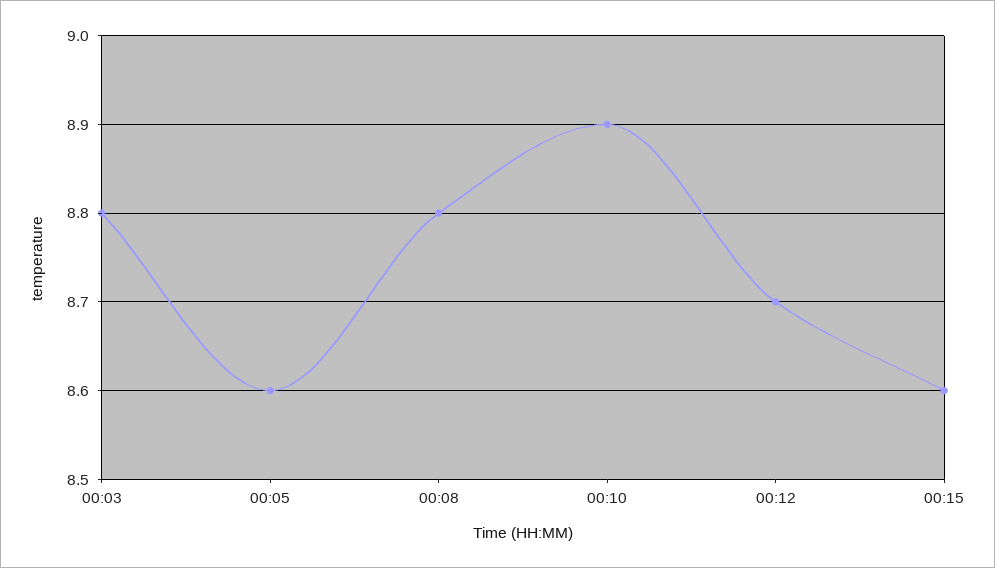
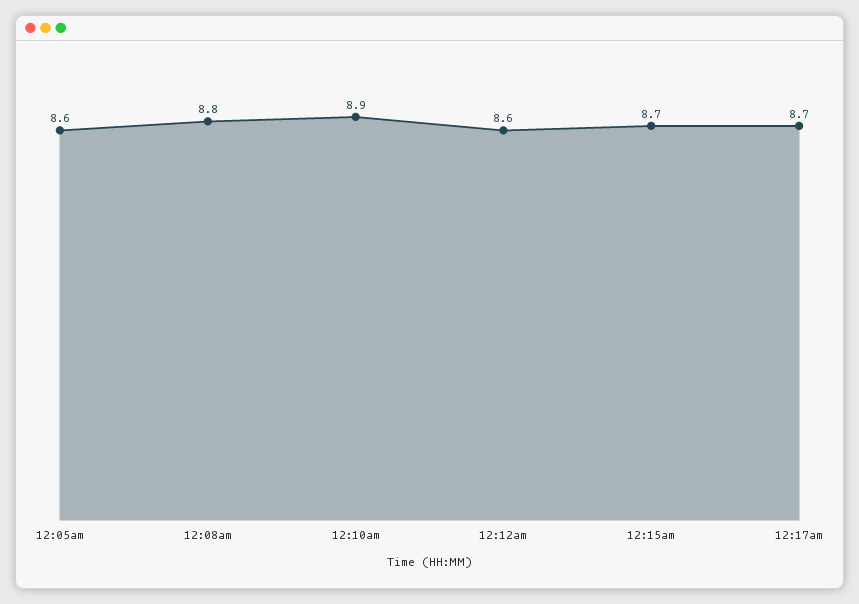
00:03: 8.8 -> none
00:12: 8.7 -> 8.6
00:15: 8.6 -> 8.7
12:17am: none -> 8.7

